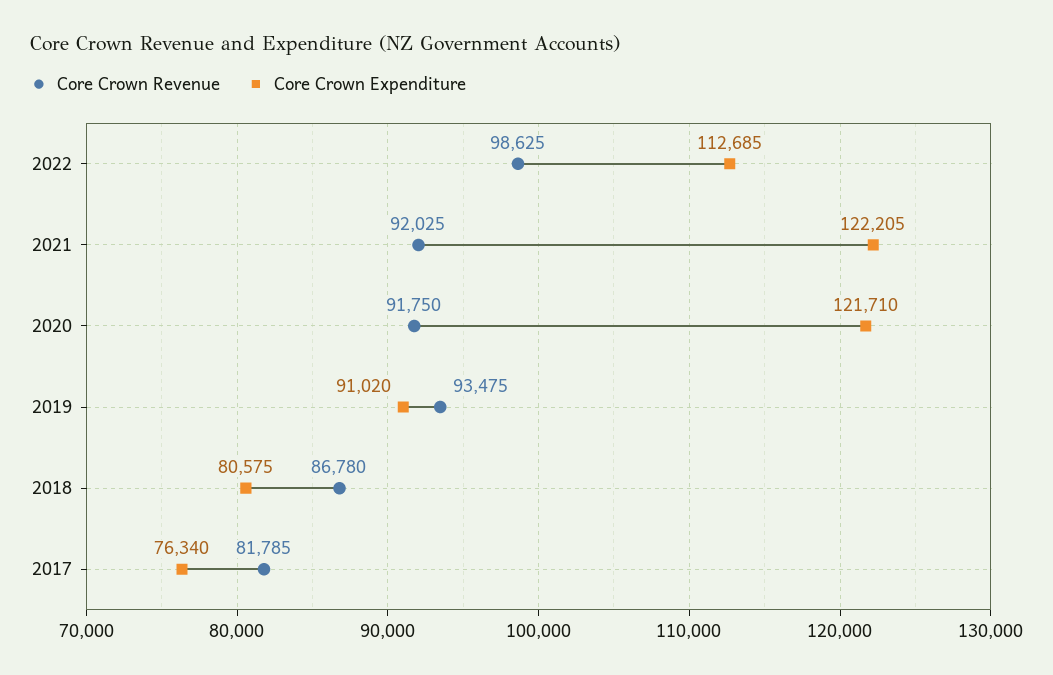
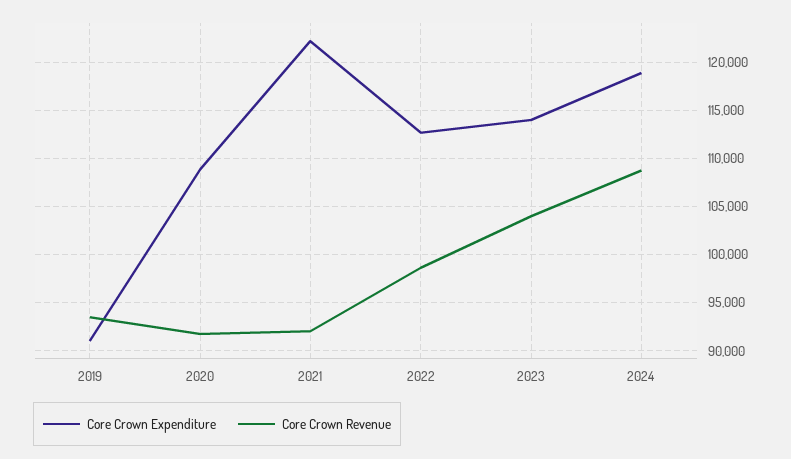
Core Crown Expenditure, 2020: 121710 -> 109000
Core Crown Revenue, 2018: 86780 -> none
Core Crown Expenditure, 2018: 80575 -> none
Core Crown Revenue, 2017: 81785 -> none
Core Crown Expenditure, 2017: 76340 -> none
Core Crown Expenditure, 2023: none -> 114000
Core Crown Revenue, 2023: none -> 104000
Core Crown Expenditure, 2024: none -> 119000
Core Crown Revenue, 2024: none -> 109000

